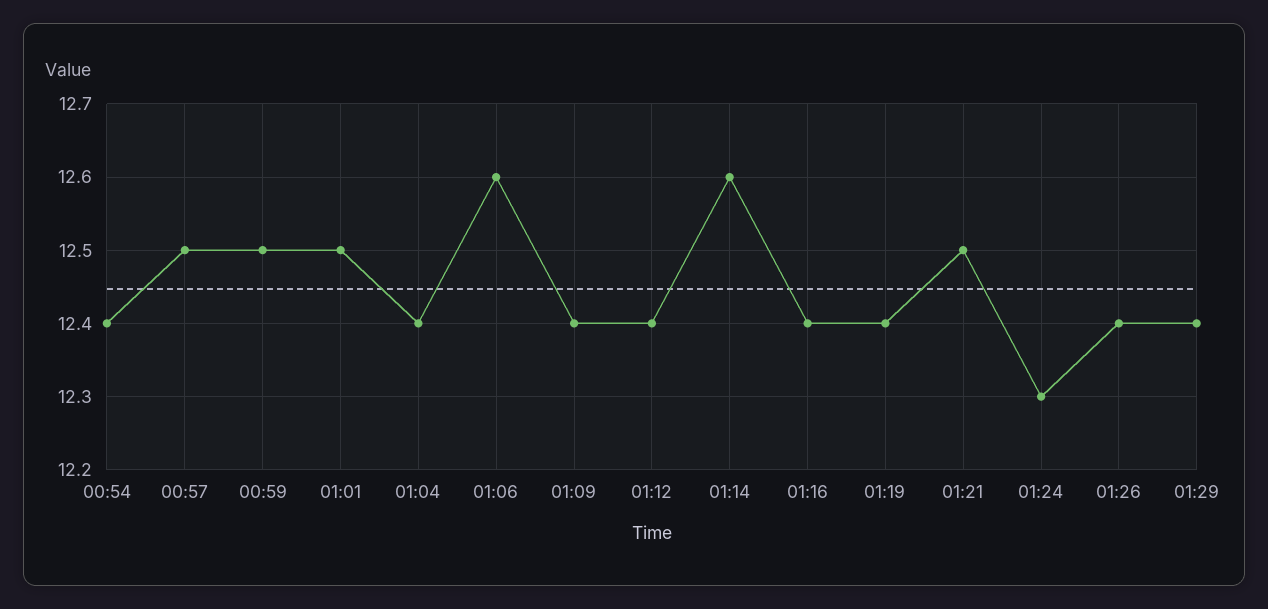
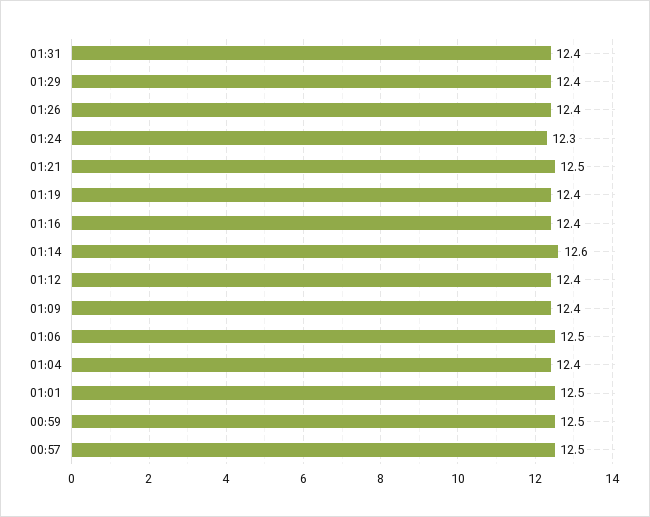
00:54: 12.4 -> none
01:06: 12.6 -> 12.5
01:31: none -> 12.4

